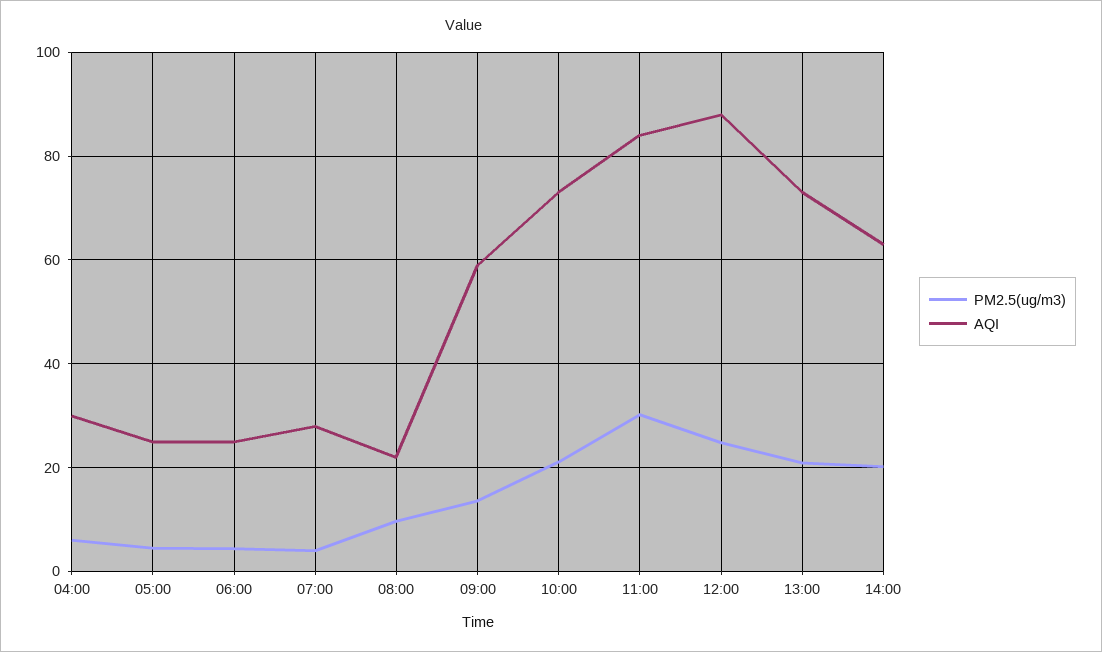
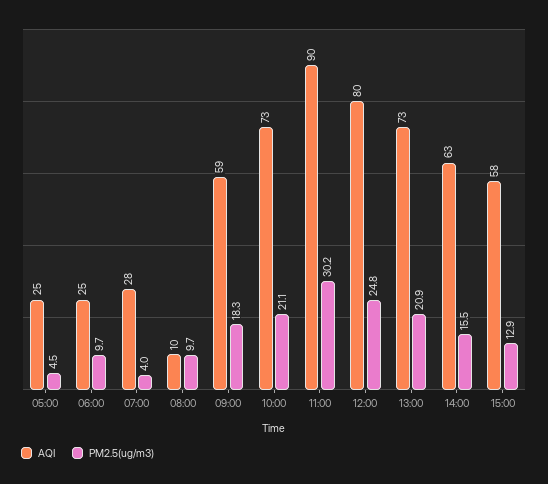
PM2.5(ug/m3), 04:00: 6 -> none
AQI, 04:00: 30 -> none
PM2.5(ug/m3), 06:00: 4 -> 9.7
AQI, 08:00: 22 -> 10
PM2.5(ug/m3), 09:00: 14 -> 18.3
AQI, 11:00: 84 -> 90
AQI, 12:00: 88 -> 80
PM2.5(ug/m3), 14:00: 20 -> 15.5
AQI, 15:00: none -> 58
PM2.5(ug/m3), 15:00: none -> 12.9

